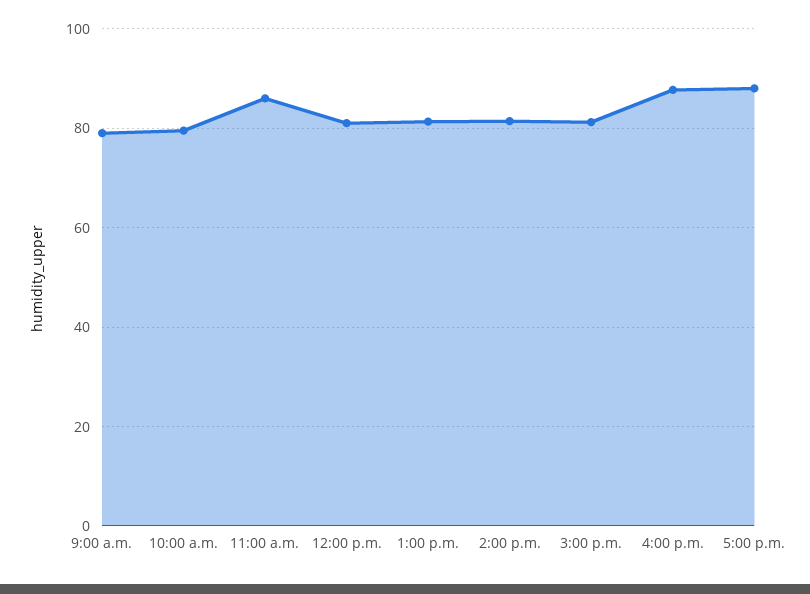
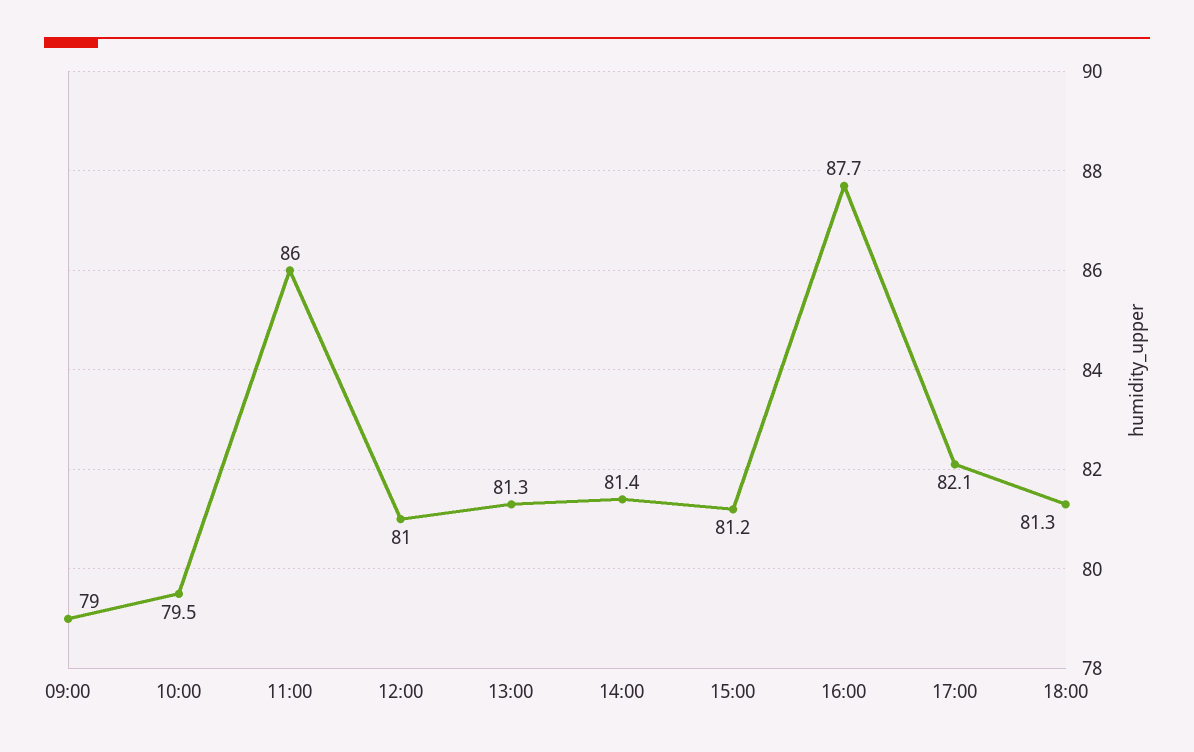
5:00 p.m.: 88 -> 82.1
18:00: none -> 81.3

